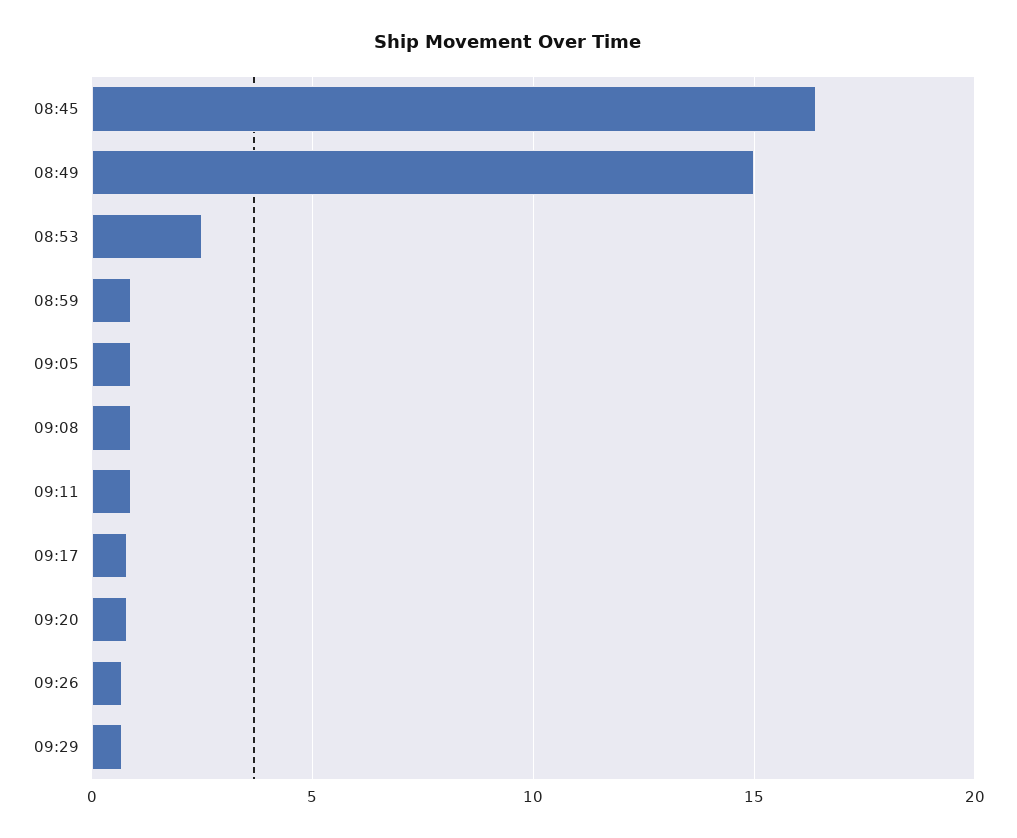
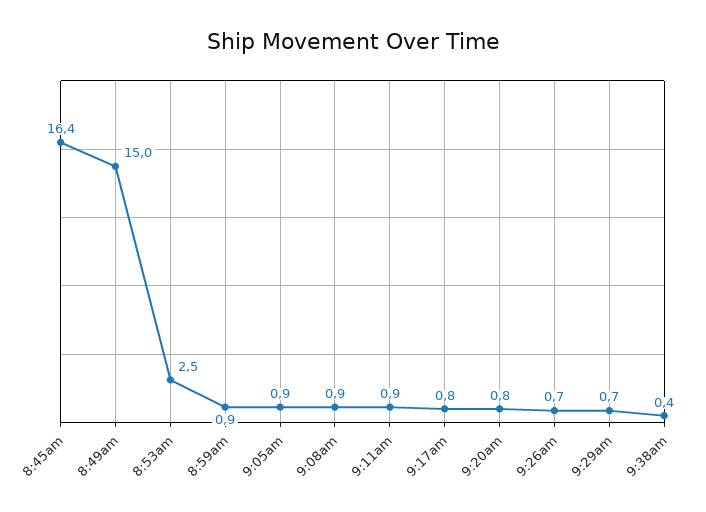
9:38am: none -> 0.4

